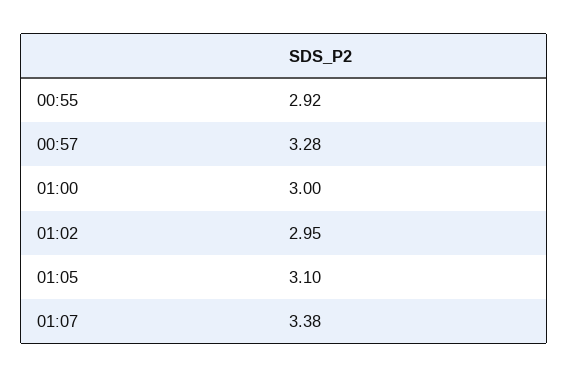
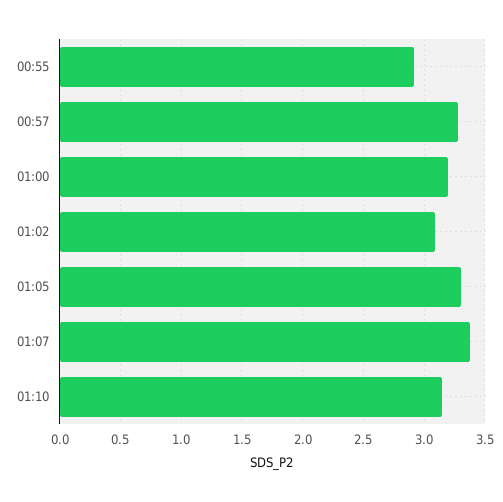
01:00: 3 -> 3.2
01:02: 2.95 -> 3.1
01:05: 3.1 -> 3.3
01:10: none -> 3.15

